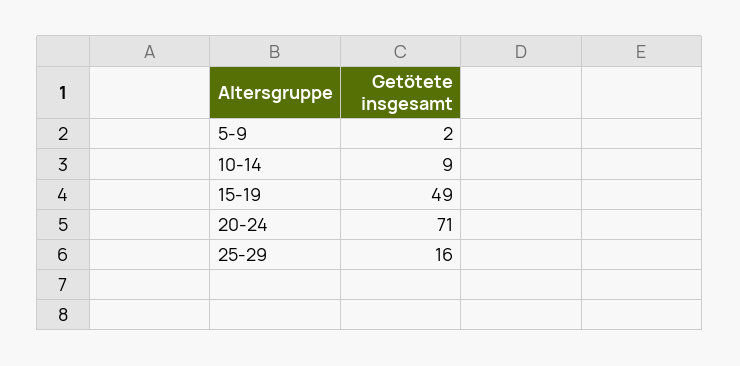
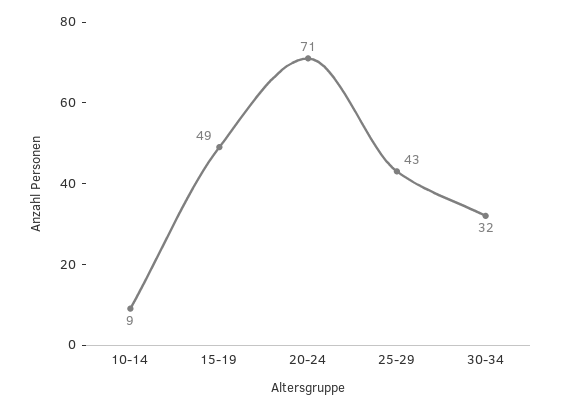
5-9: 2 -> none
25-29: 16 -> 43
30-34: none -> 32

